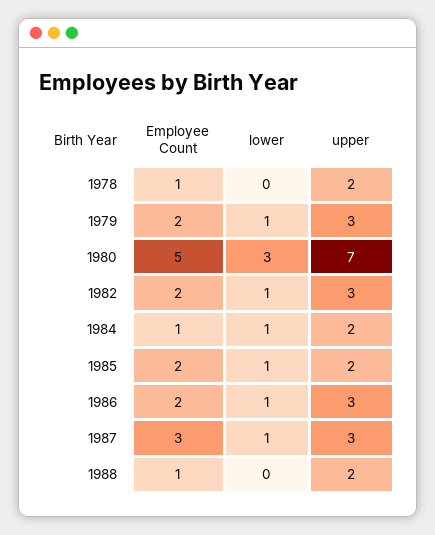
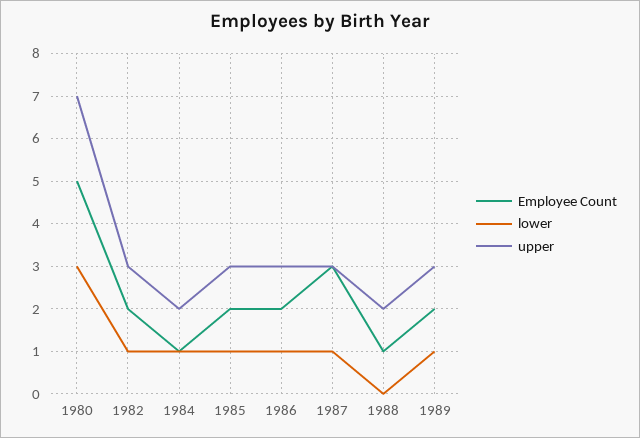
Employee Count, 1978: 1 -> none
lower, 1978: 0 -> none
upper, 1978: 2 -> none
Employee Count, 1979: 2 -> none
lower, 1979: 1 -> none
upper, 1979: 3 -> none
upper, 1985: 2 -> 3
Employee Count, 1989: none -> 2
lower, 1989: none -> 1
upper, 1989: none -> 3

